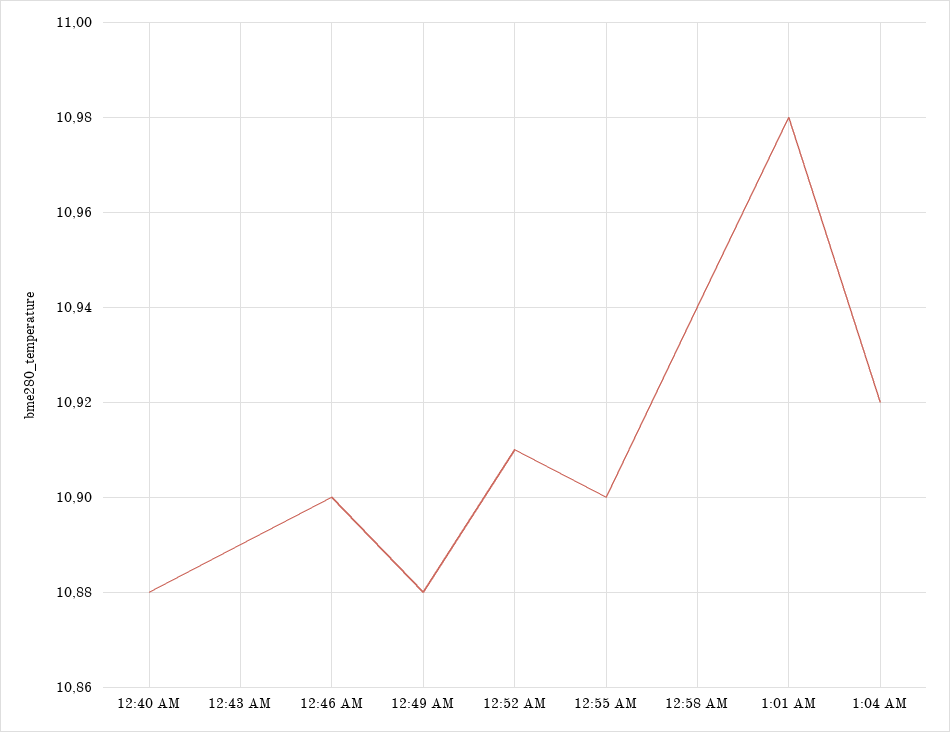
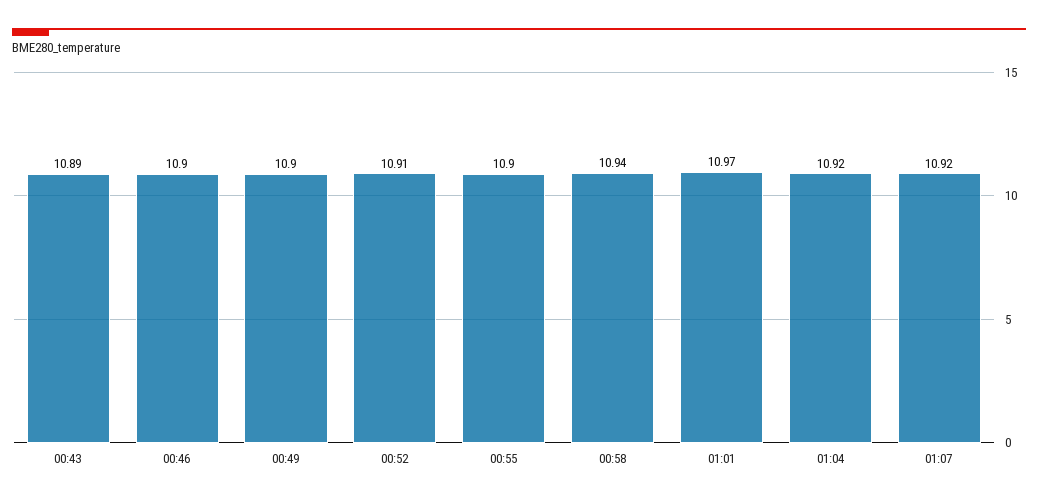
12:40 AM: 10.88 -> none
12:49 AM: 10.88 -> 10.9
1:01 AM: 10.98 -> 10.97
01:07: none -> 10.92

